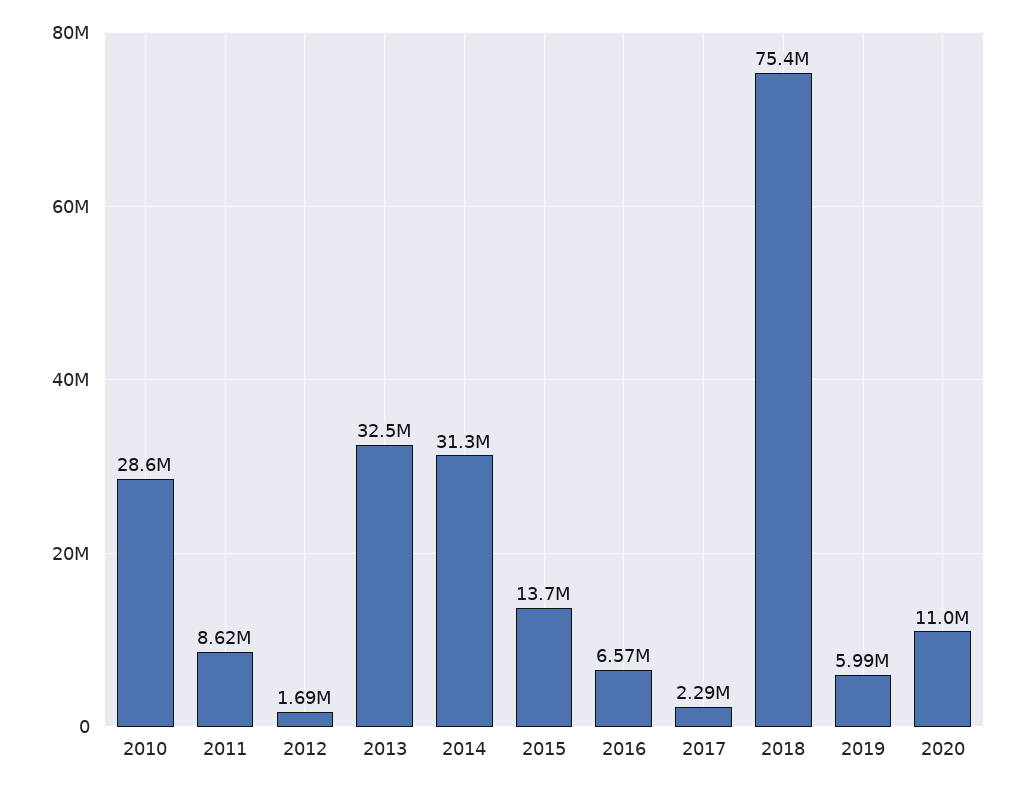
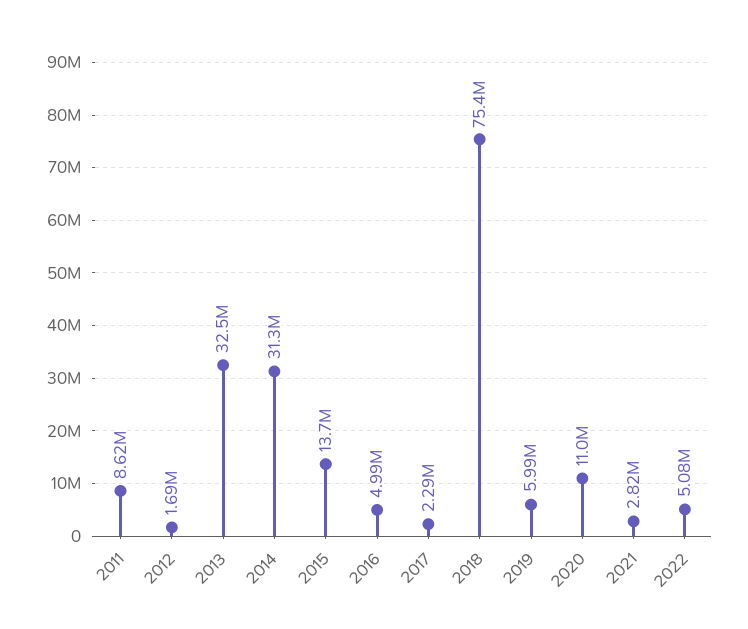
2010: 28600000 -> none
2016: 6570000 -> 4990000
2021: none -> 2820000
2022: none -> 5080000

